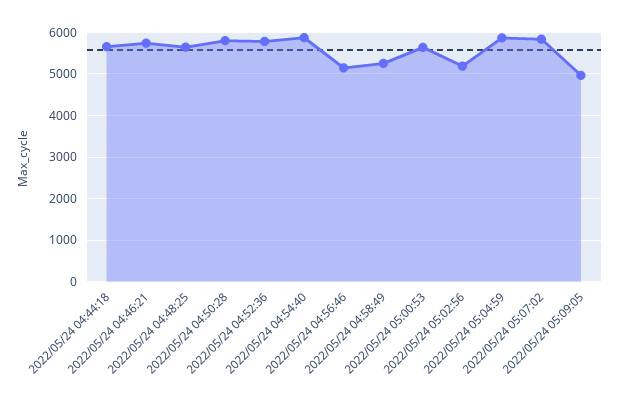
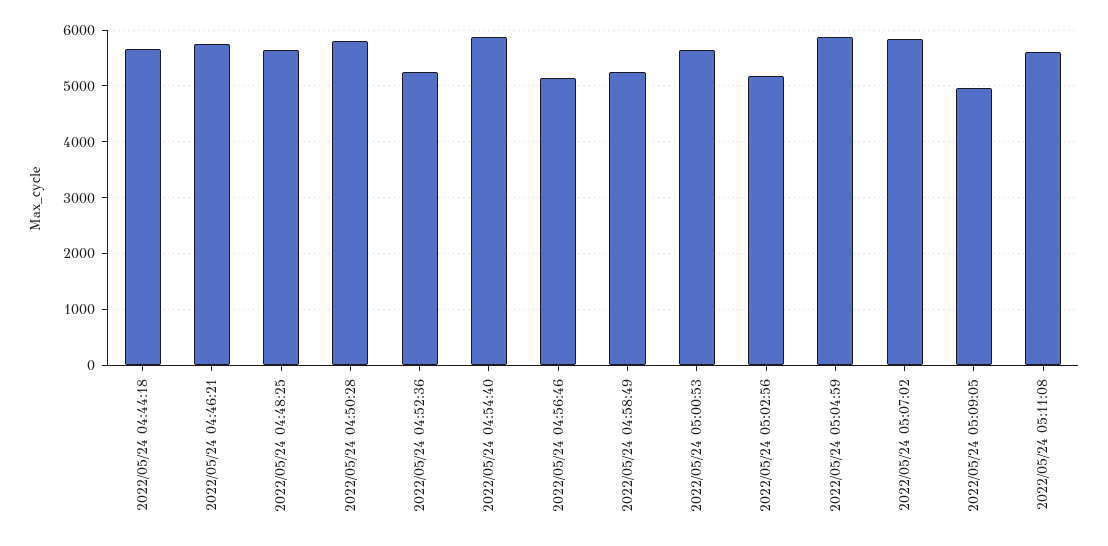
2022/05/24 04:52:36: 5800 -> 5200
2022/05/24 05:11:08: none -> 5600

